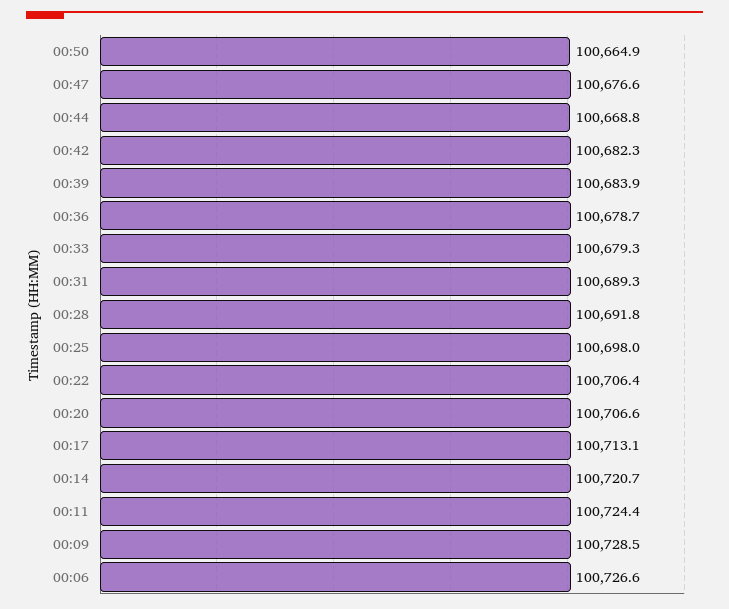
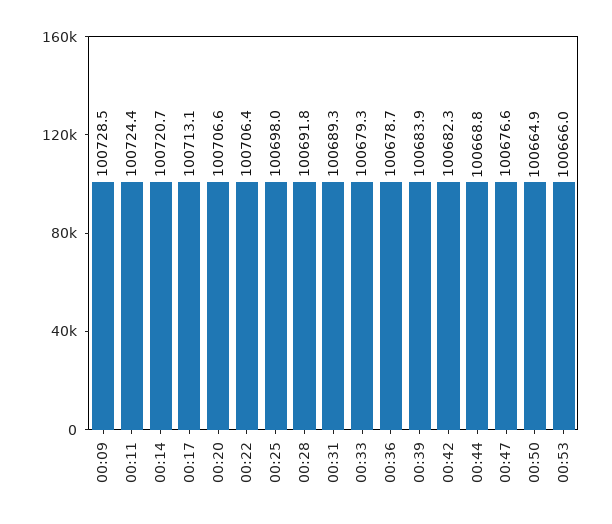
00:06: 100726.6 -> none
00:53: none -> 100666

